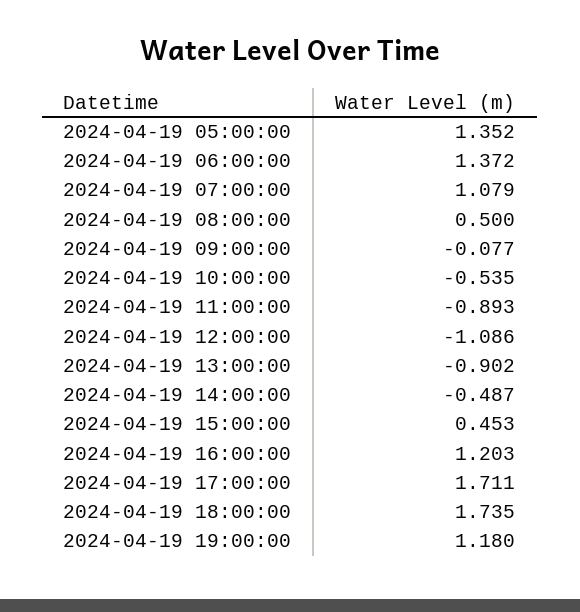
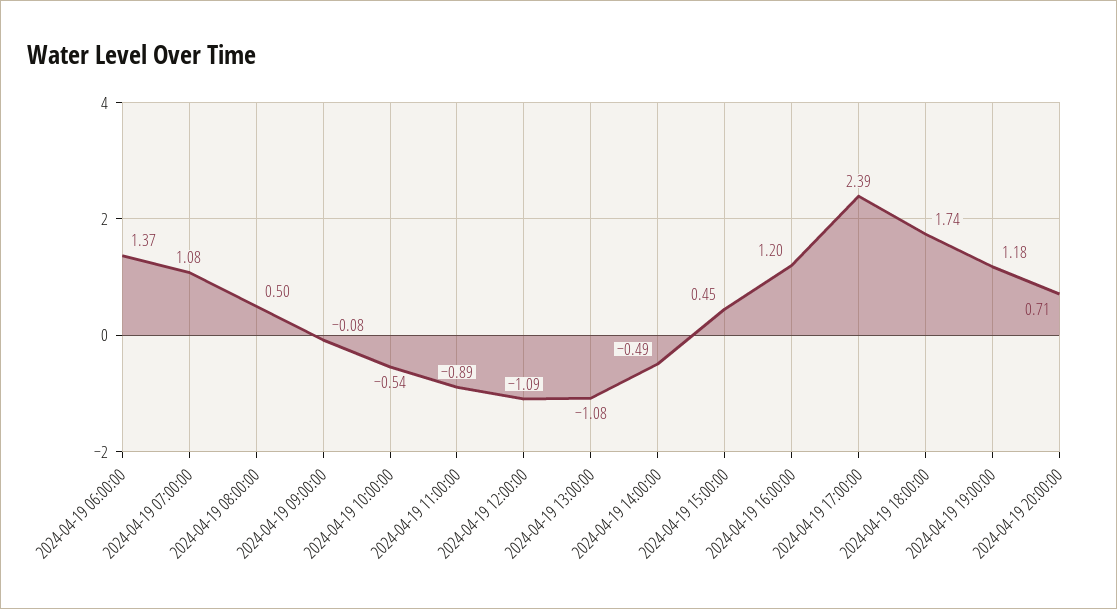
2024-04-19 05:00:00: 1.352 -> none
2024-04-19 13:00:00: -0.902 -> -1.08
2024-04-19 17:00:00: 1.711 -> 2.39
2024-04-19 20:00:00: none -> 0.71

